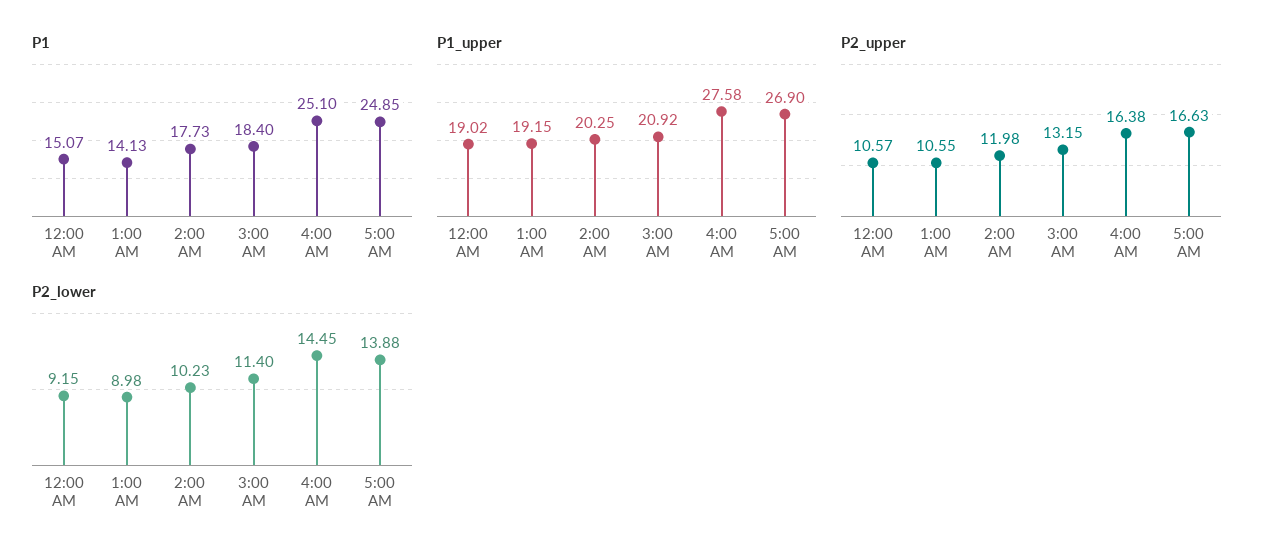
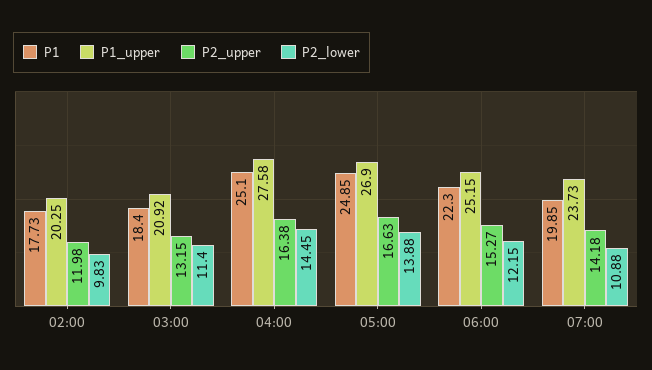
P1, 12:00 AM: 15.07 -> none
P1, 1:00 AM: 14.13 -> none
P1_upper, 12:00 AM: 19.02 -> none
P1_upper, 1:00 AM: 19.15 -> none
P2_upper, 12:00 AM: 10.57 -> none
P2_upper, 1:00 AM: 10.55 -> none
P2_lower, 12:00 AM: 9.15 -> none
P2_lower, 1:00 AM: 8.98 -> none
P2_lower, 2:00 AM: 10.23 -> 9.83
P1, 06:00: none -> 22.3
P1_upper, 06:00: none -> 25.15
P2_upper, 06:00: none -> 15.27
P2_lower, 06:00: none -> 12.15
P1, 07:00: none -> 19.85
P1_upper, 07:00: none -> 23.73
P2_upper, 07:00: none -> 14.18
P2_lower, 07:00: none -> 10.88

